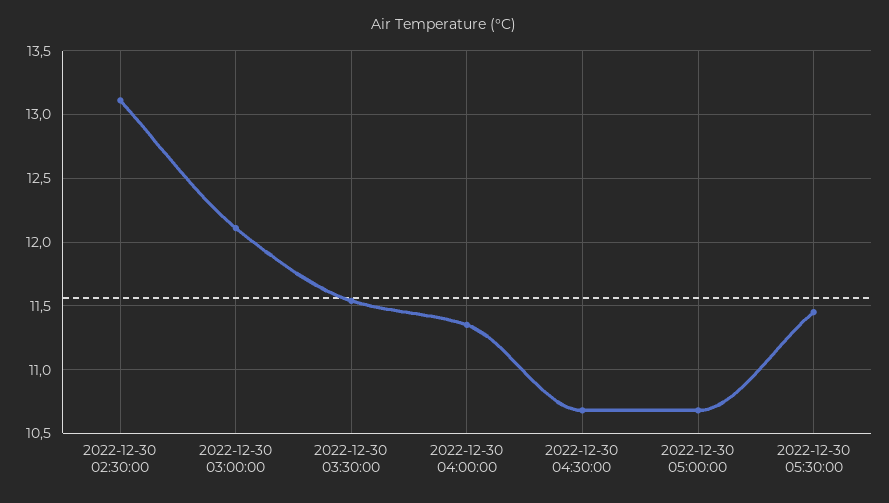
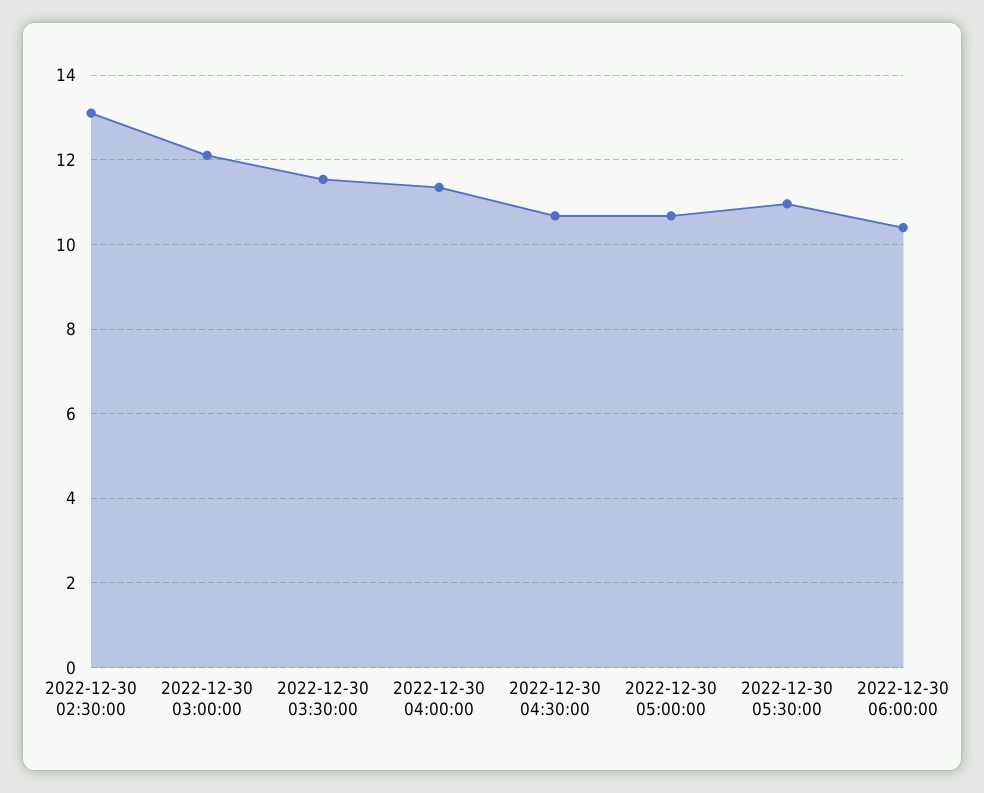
2022-12-30 05:30:00: 11.45 -> 11
2022-12-30 06:00:00: none -> 10.4

